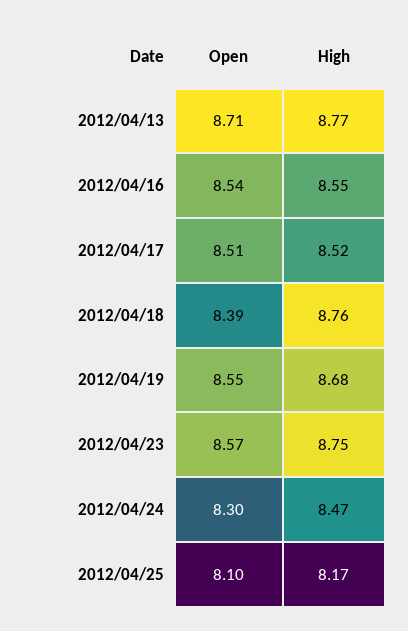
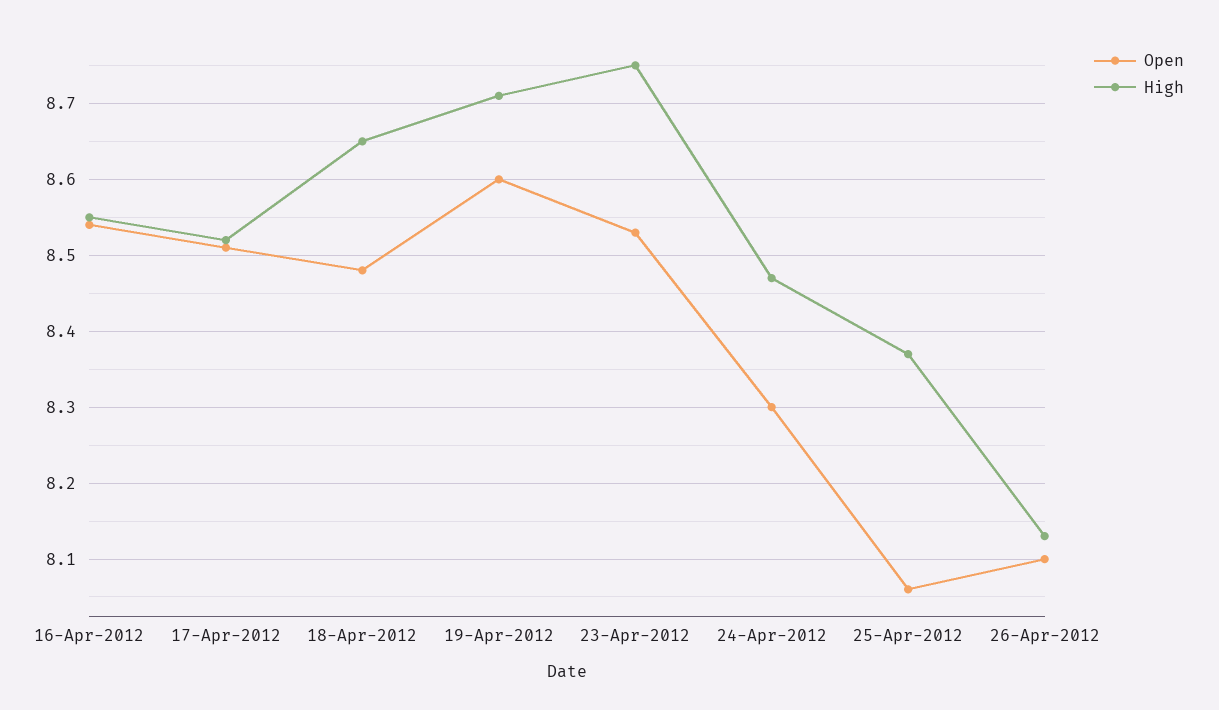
Open, 2012/04/13: 8.71 -> none
High, 2012/04/13: 8.77 -> none
Open, 2012/04/18: 8.39 -> 8.48
High, 2012/04/18: 8.76 -> 8.65
Open, 2012/04/19: 8.55 -> 8.6
High, 2012/04/19: 8.68 -> 8.71
Open, 2012/04/23: 8.57 -> 8.53
Open, 2012/04/25: 8.1 -> 8.06
High, 2012/04/25: 8.17 -> 8.37
Open, 26-Apr-2012: none -> 8.1
High, 26-Apr-2012: none -> 8.13

